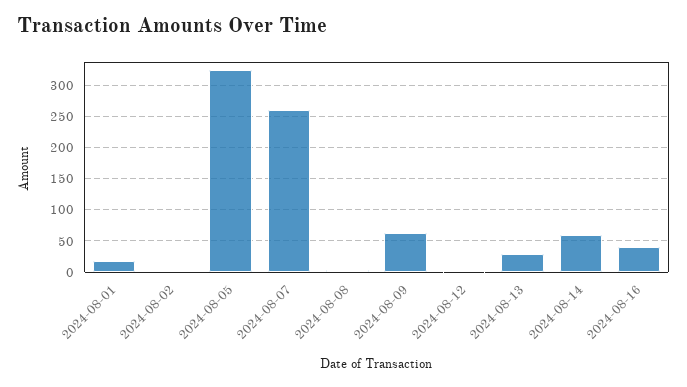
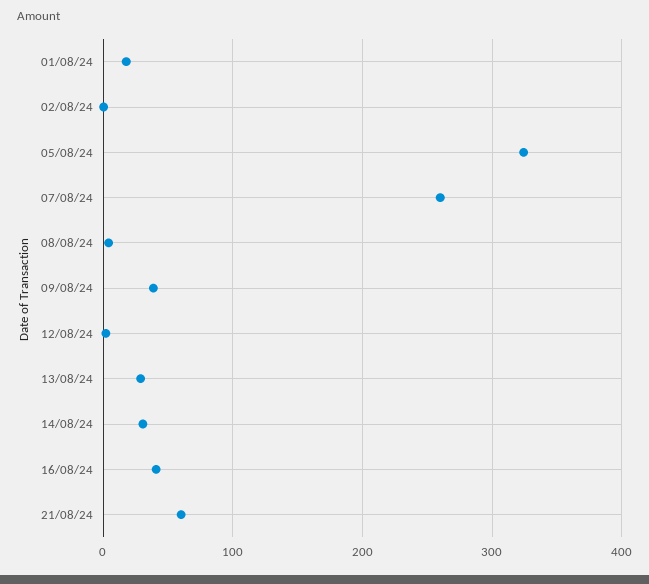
2024-08-09: 60 -> 40
2024-08-14: 60 -> 30
21/08/24: none -> 60

